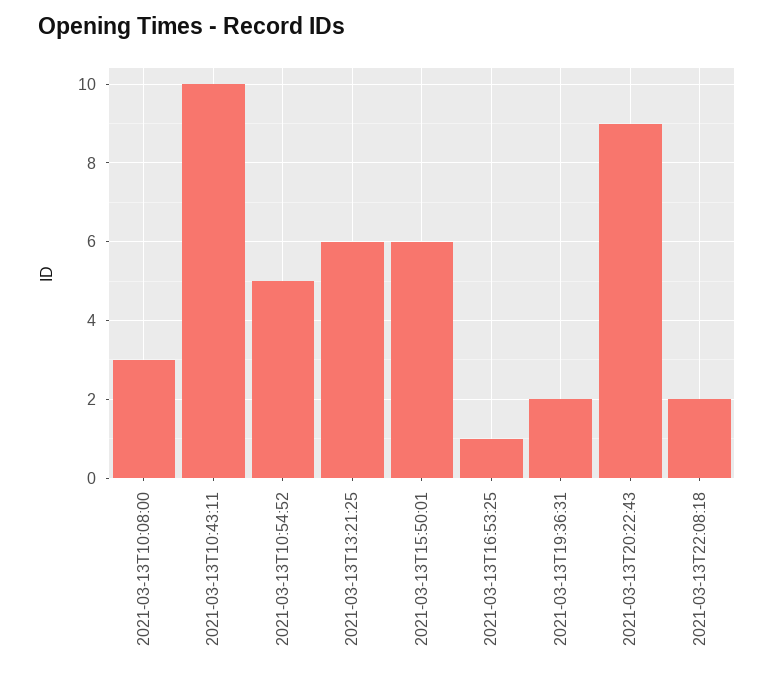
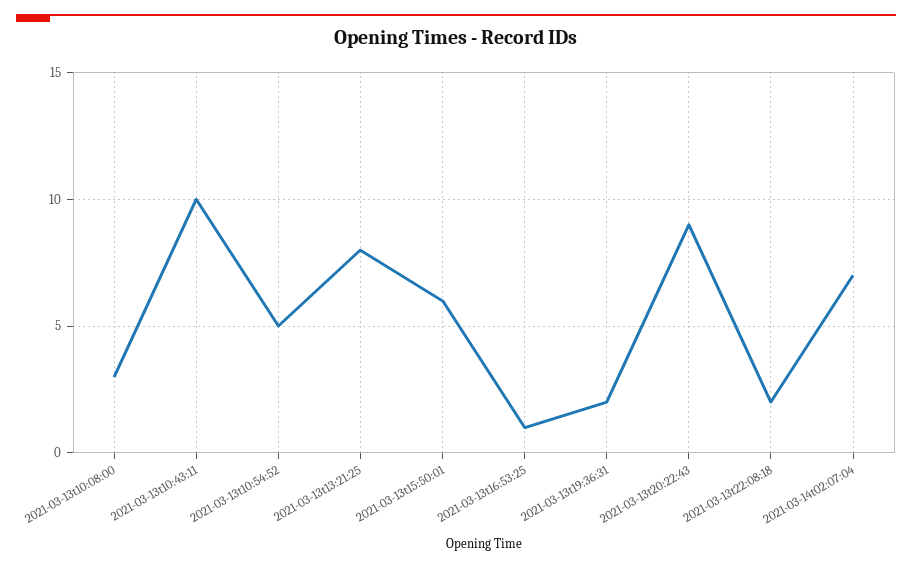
2021-03-13T13:21:25: 6 -> 8
2021-03-14t02:07:04: none -> 7

